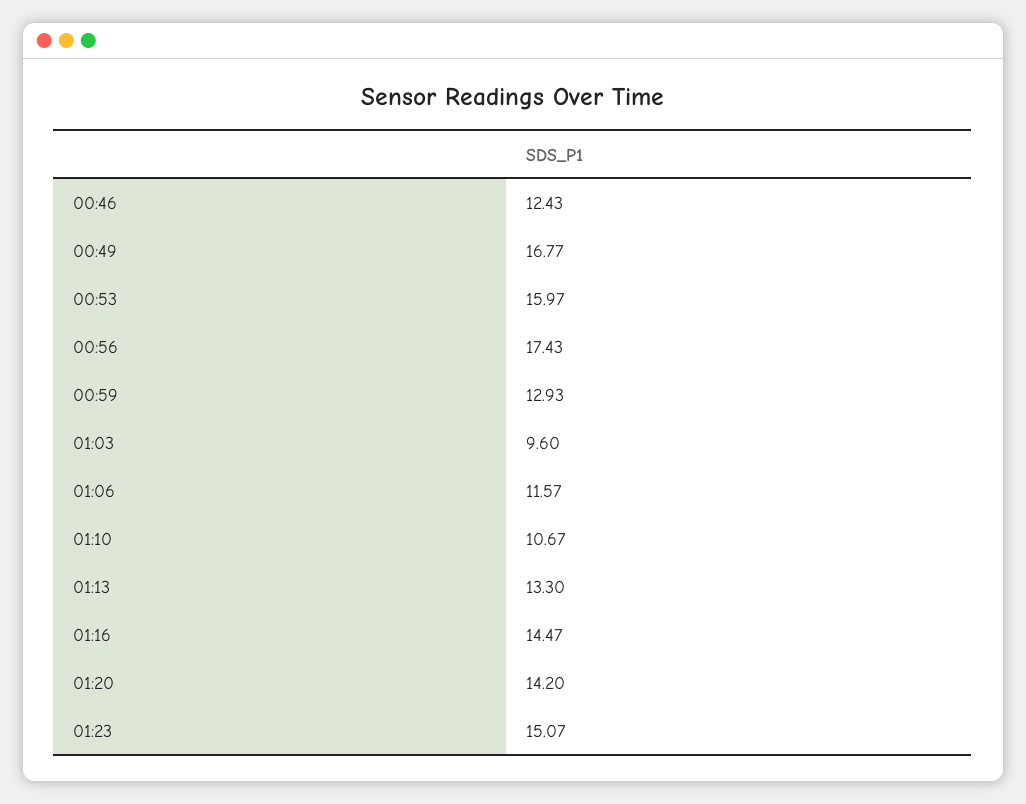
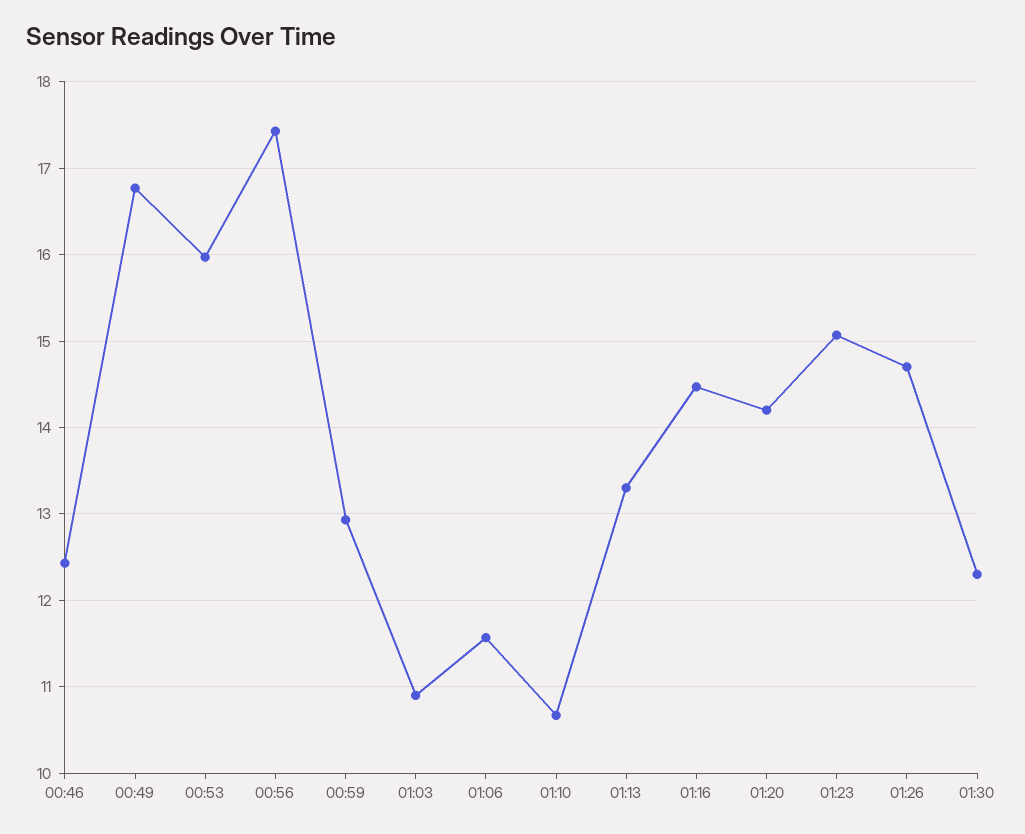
01:03: 9.6 -> 10.9
01:26: none -> 14.7
01:30: none -> 12.3

